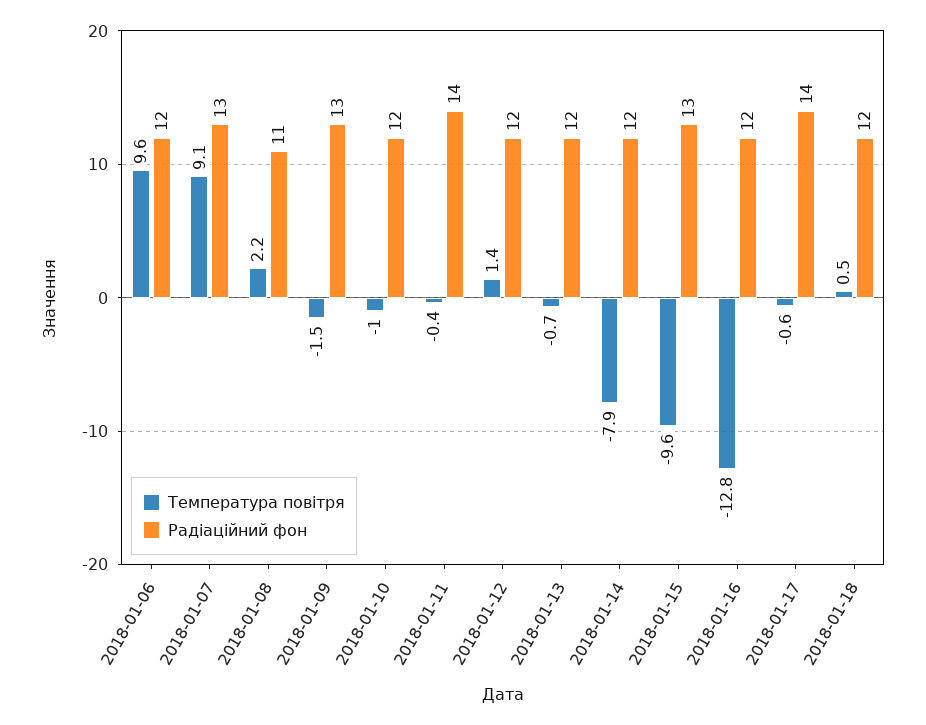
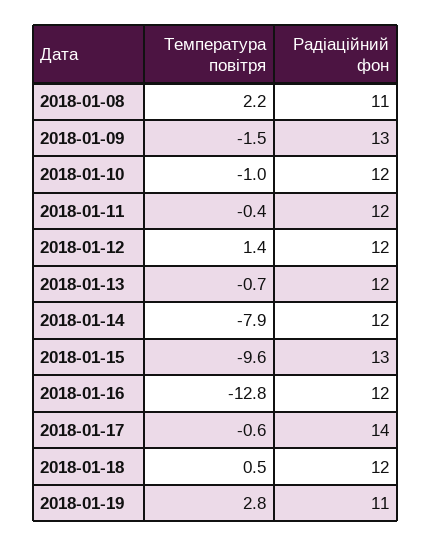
Температура повітря, 2018-01-06: 9.6 -> none
Радіаційний фон, 2018-01-06: 12 -> none
Температура повітря, 2018-01-07: 9.1 -> none
Радіаційний фон, 2018-01-07: 13 -> none
Радіаційний фон, 2018-01-11: 14 -> 12
Температура повітря, 2018-01-19: none -> 2.8
Радіаційний фон, 2018-01-19: none -> 11

